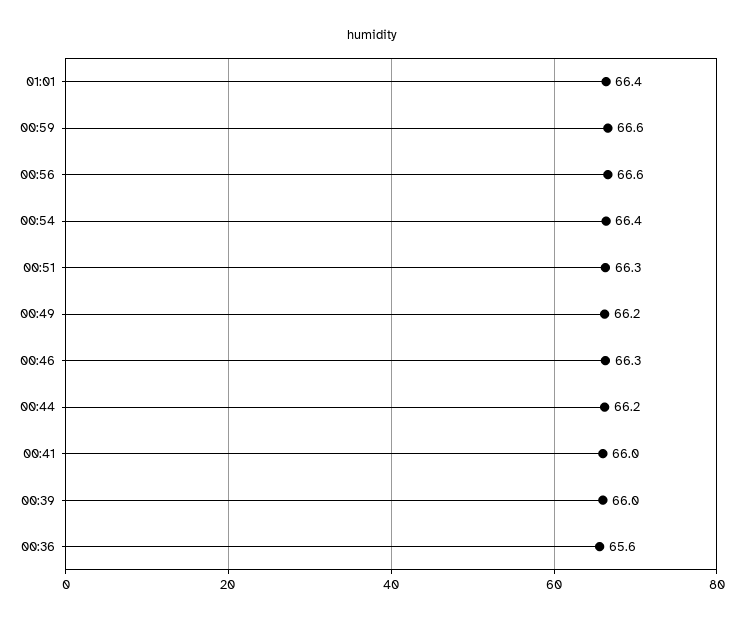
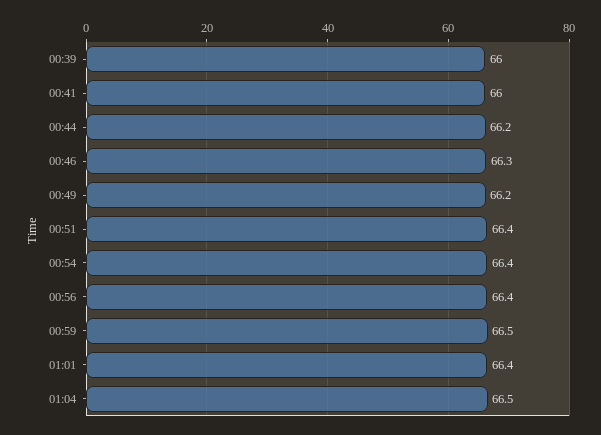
00:59: 66.6 -> 66.5
00:56: 66.6 -> 66.4
00:51: 66.3 -> 66.4
00:36: 65.6 -> none
01:04: none -> 66.5

